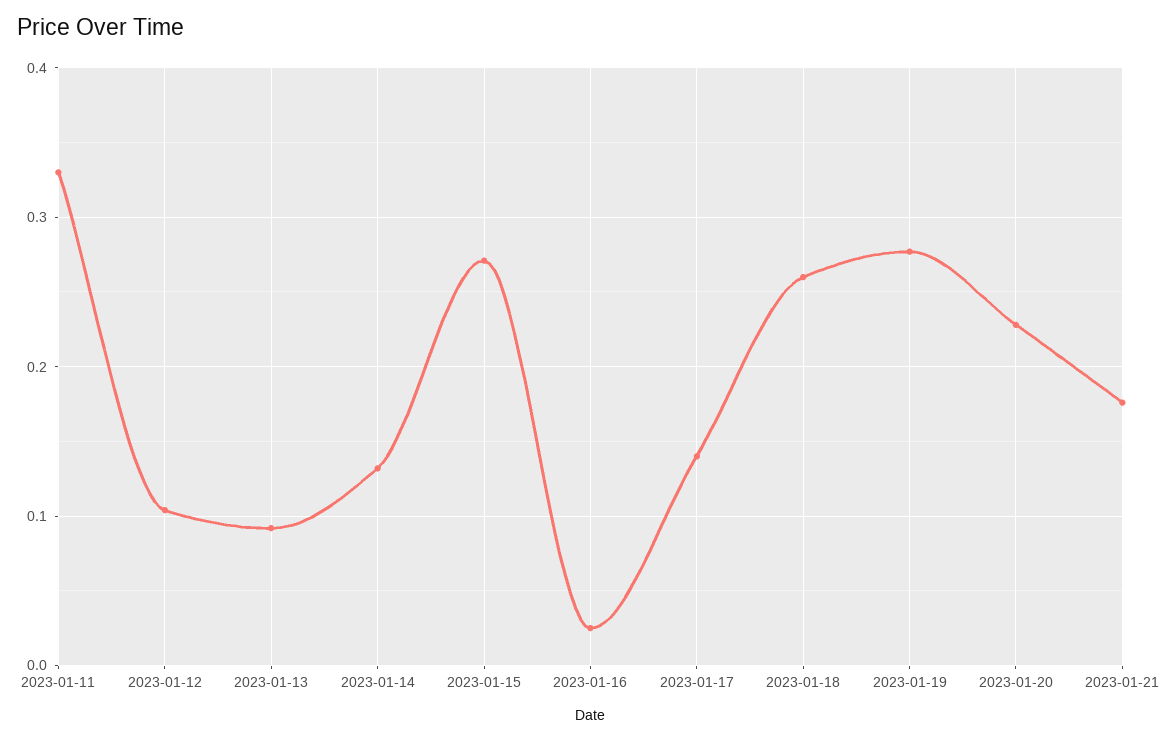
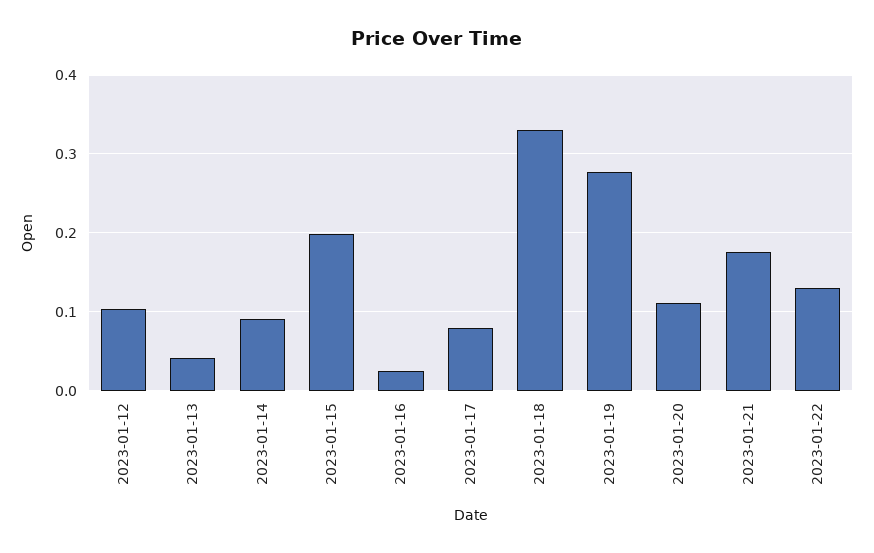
2023-01-11: 0.33 -> none
2023-01-13: 0.09 -> 0.04
2023-01-14: 0.13 -> 0.09
2023-01-15: 0.27 -> 0.2
2023-01-17: 0.14 -> 0.08
2023-01-18: 0.26 -> 0.33
2023-01-20: 0.23 -> 0.11
2023-01-22: none -> 0.13

